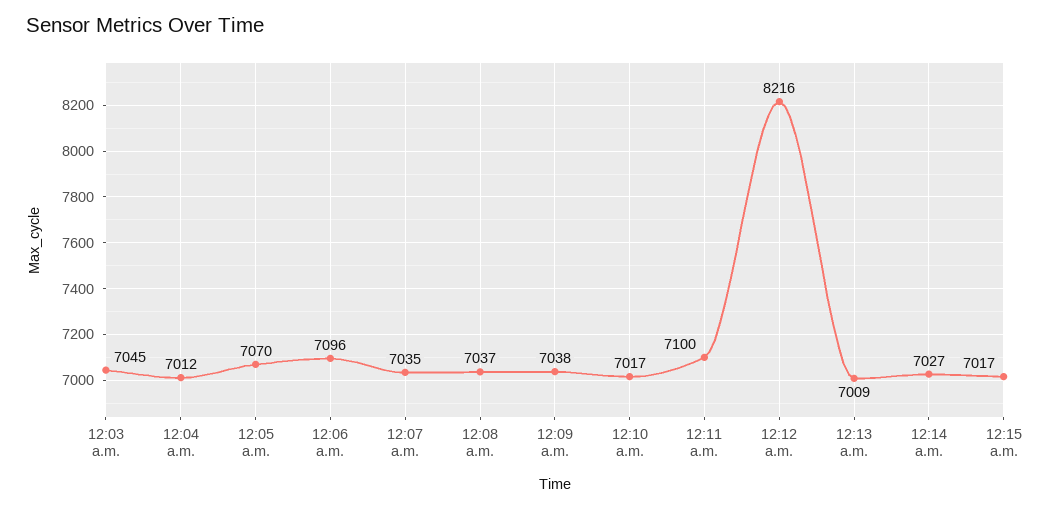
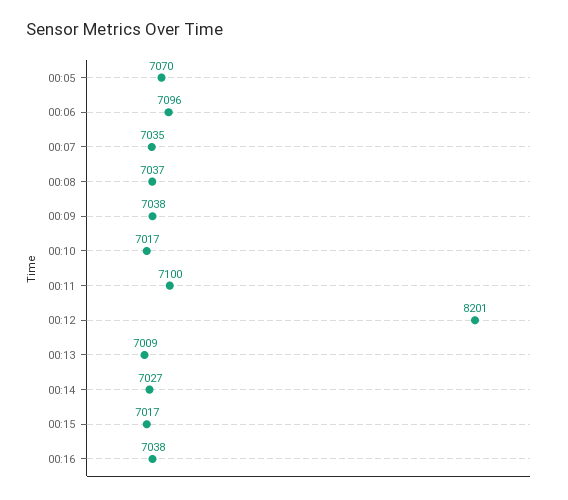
12:03 a.m.: 7045 -> none
12:04 a.m.: 7012 -> none
12:12 a.m.: 8216 -> 8201
00:16: none -> 7038

